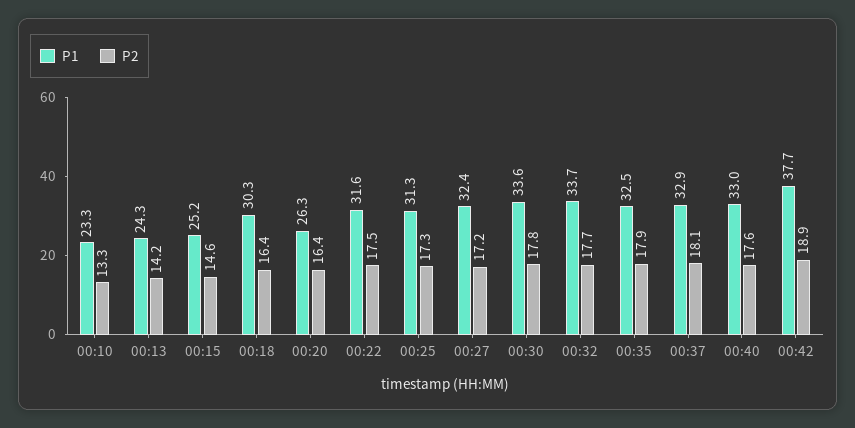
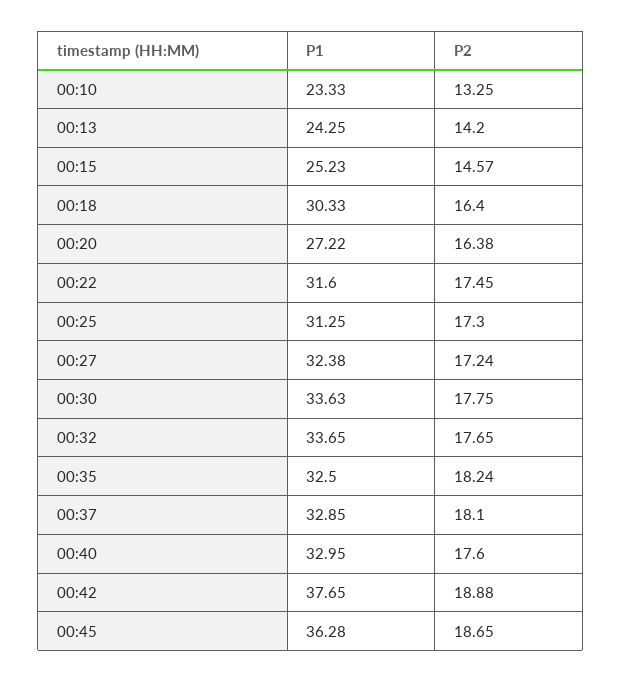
P1, 00:20: 26.3 -> 27.22
P2, 00:35: 17.9 -> 18.24
P1, 00:45: none -> 36.28
P2, 00:45: none -> 18.65

